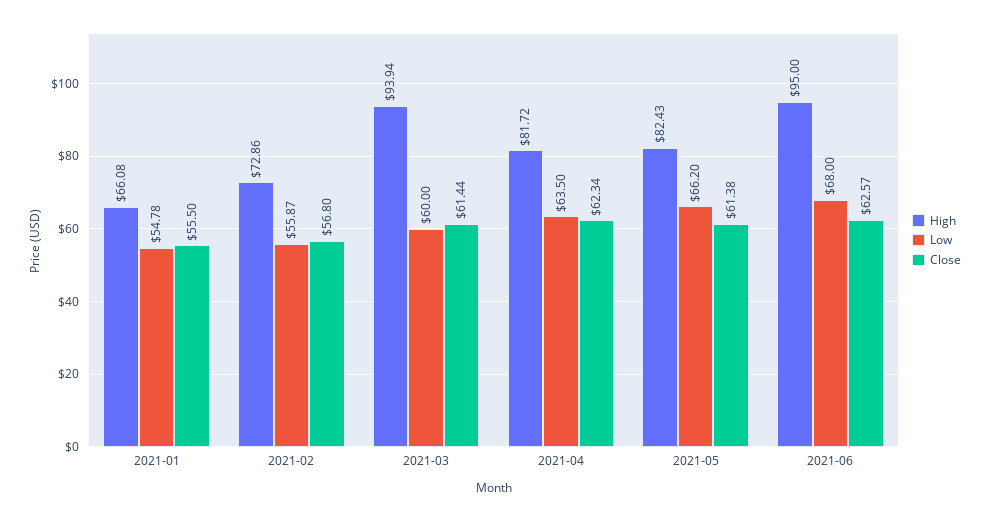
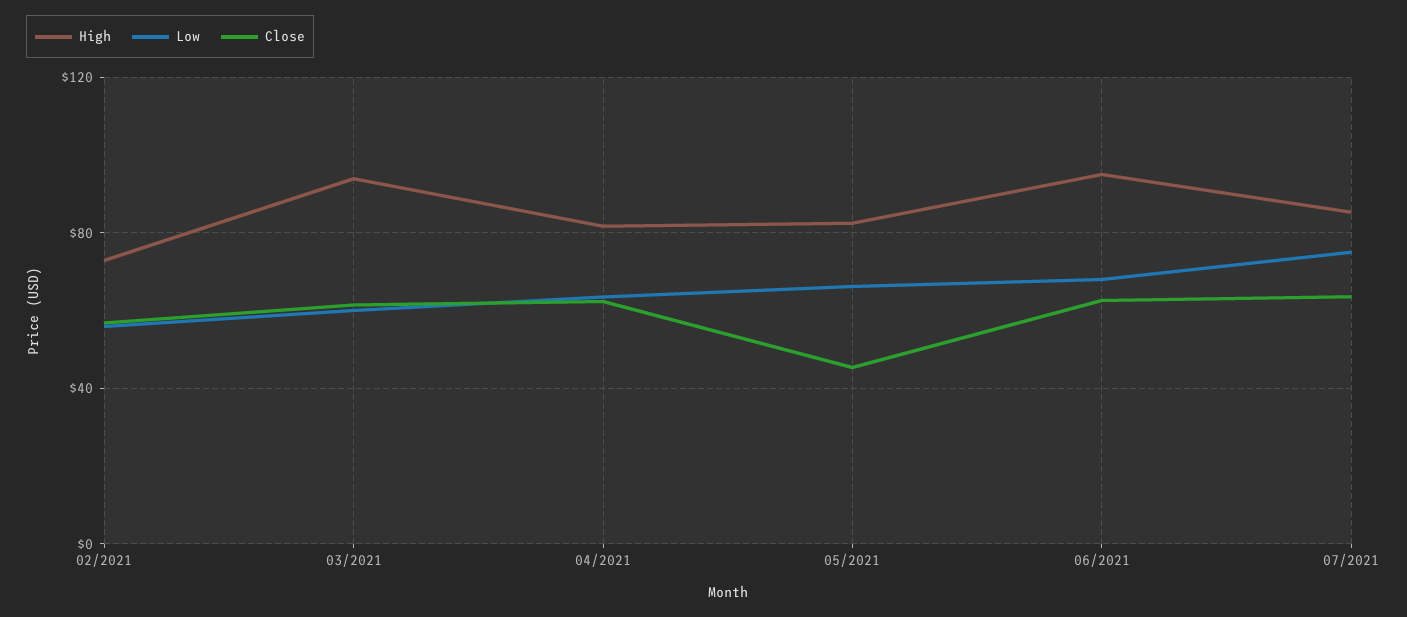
High, 2021-01: 66.08 -> none
Low, 2021-01: 54.78 -> none
Close, 2021-01: 55.5 -> none
Close, 2021-05: 61.38 -> 45
High, 07/2021: none -> 85
Low, 07/2021: none -> 75
Close, 07/2021: none -> 65

